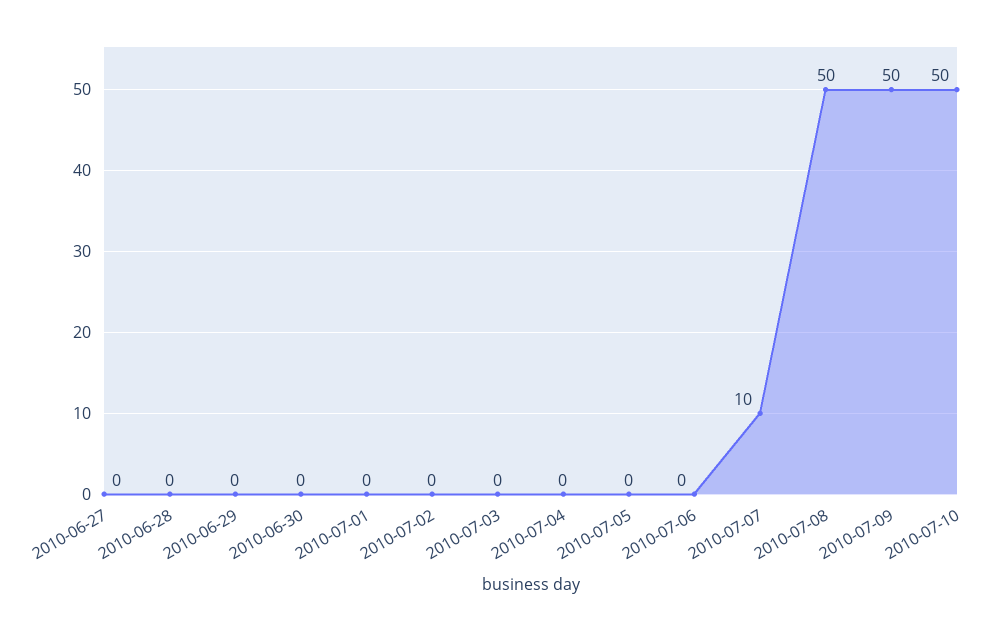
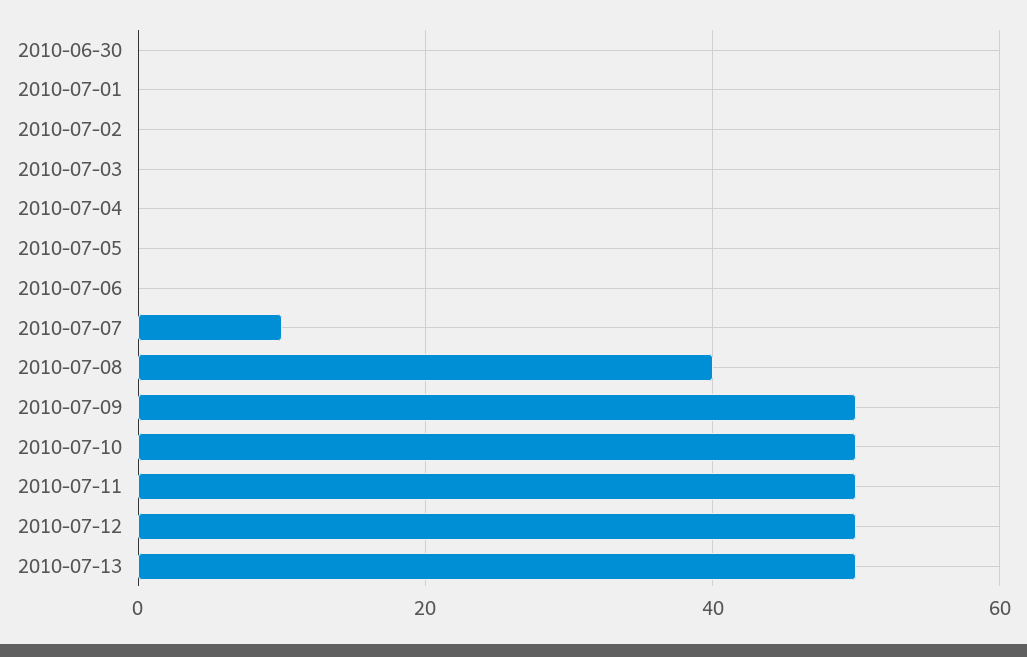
2010-06-27: 0 -> none
2010-06-28: 0 -> none
2010-06-29: 0 -> none
2010-07-08: 50 -> 40
2010-07-11: none -> 50
2010-07-12: none -> 50
2010-07-13: none -> 50

